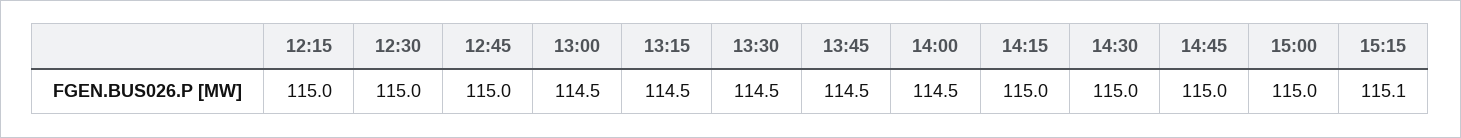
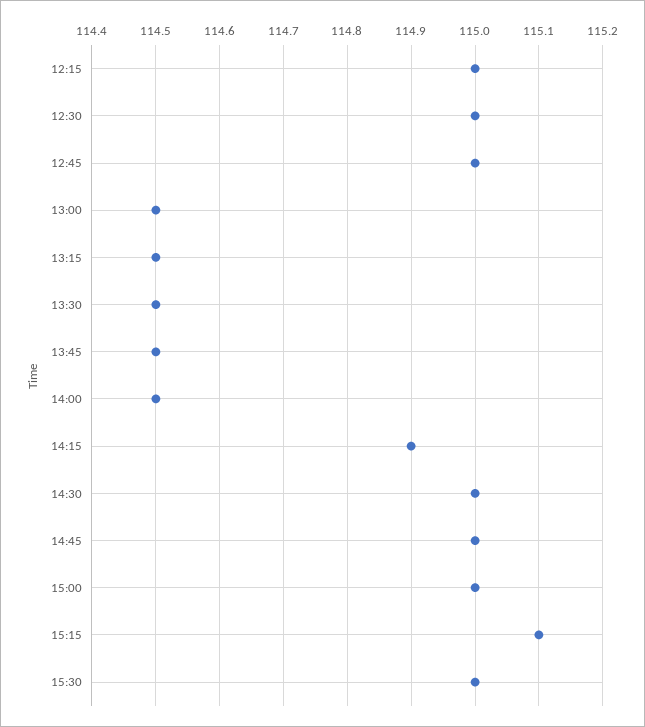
14:15: 115 -> 114.9
15:30: none -> 115

